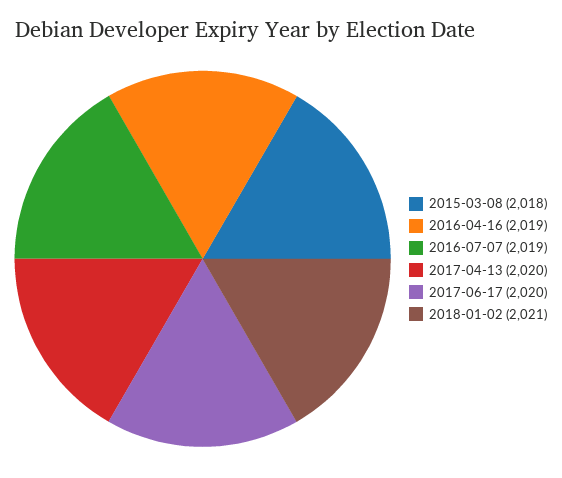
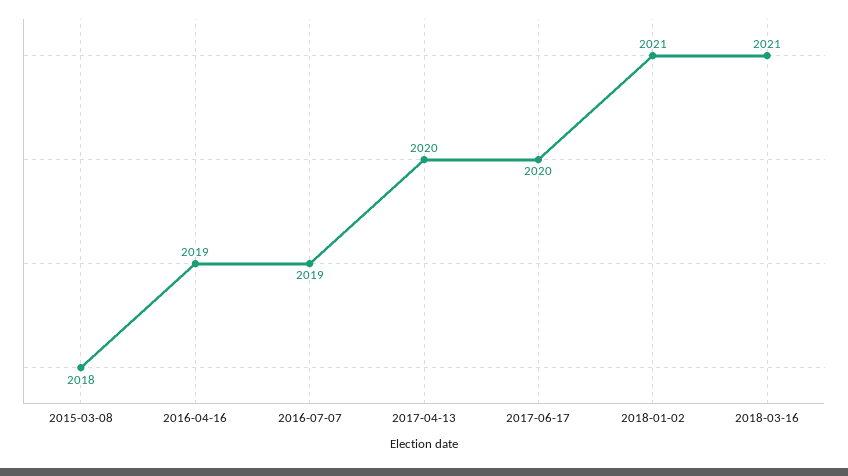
2018-03-16: none -> 2021

